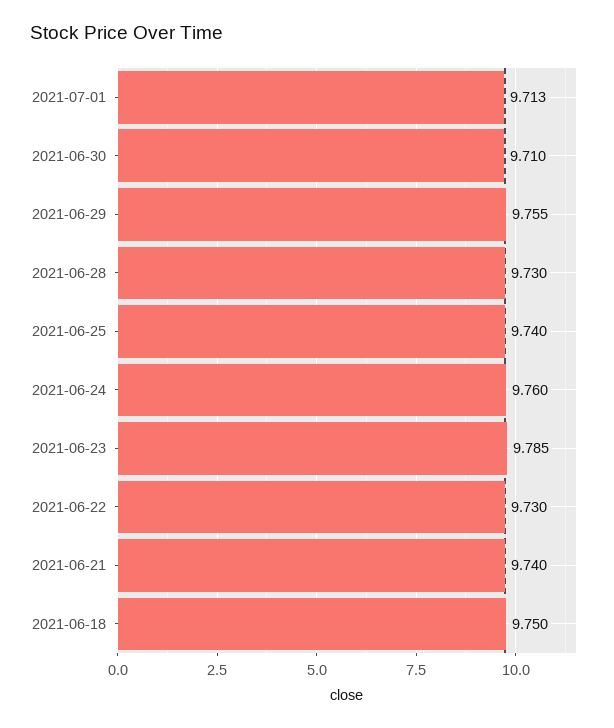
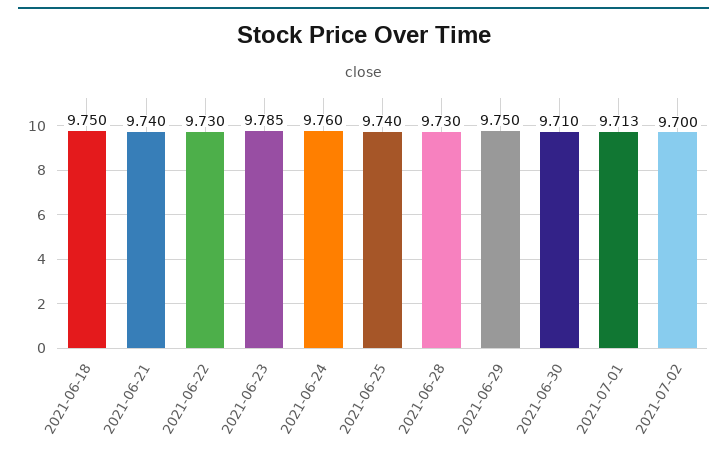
2021-06-29: 9.755 -> 9.75
2021-07-02: none -> 9.7

